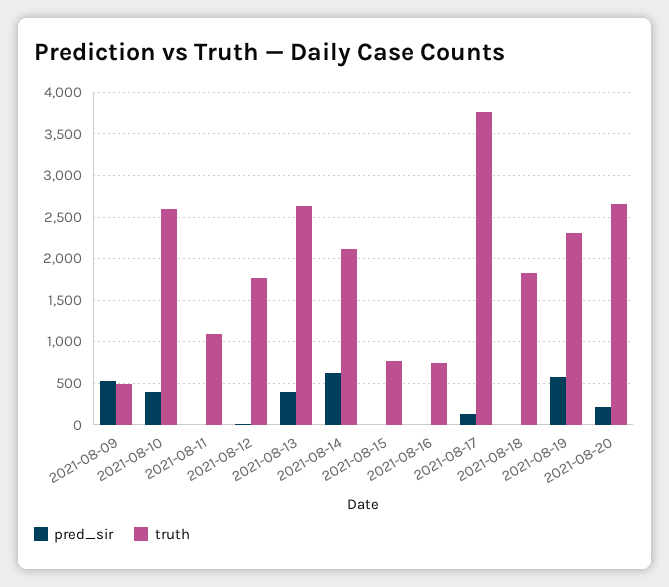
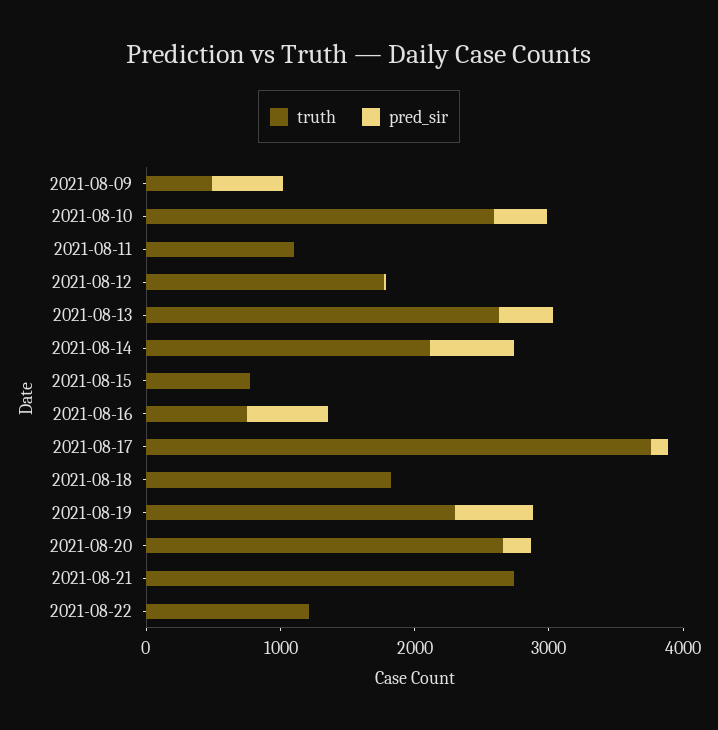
pred_sir, 2021-08-16: 0 -> 600
truth, 2021-08-21: none -> 2800
pred_sir, 2021-08-21: none -> 0
truth, 2021-08-22: none -> 1200
pred_sir, 2021-08-22: none -> 0

